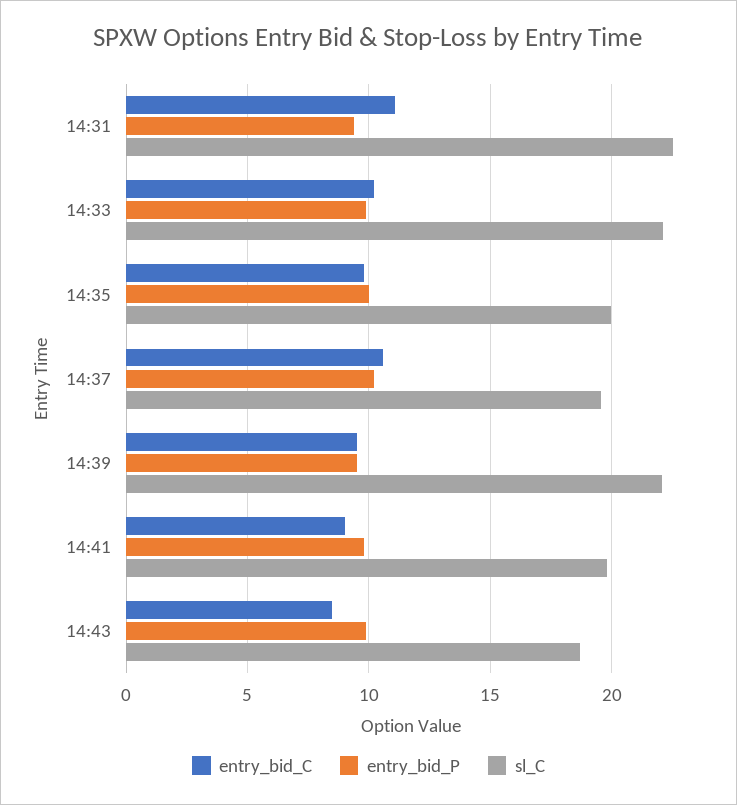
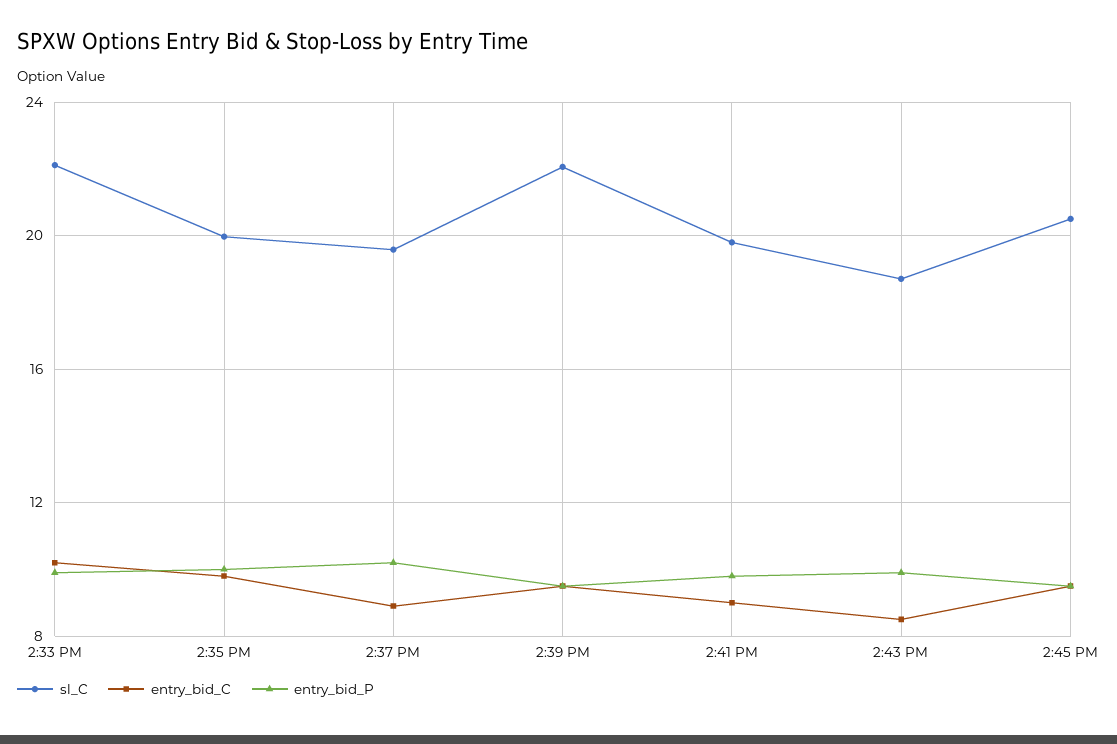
entry_bid_C, 14:31: 11 -> none
entry_bid_P, 14:31: 9.5 -> none
sl_C, 14:31: 22.5 -> none
entry_bid_C, 14:37: 10.5 -> 9
sl_C, 2:45 PM: none -> 20.5
entry_bid_C, 2:45 PM: none -> 9.5
entry_bid_P, 2:45 PM: none -> 9.5

